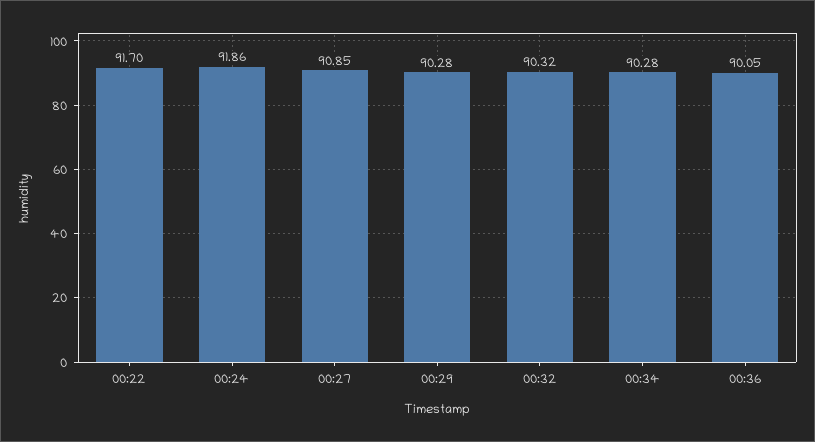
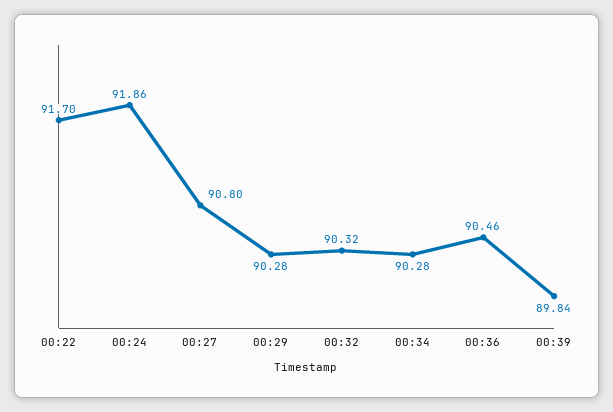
00:27: 90.85 -> 90.8
00:36: 90.05 -> 90.46
00:39: none -> 89.84

